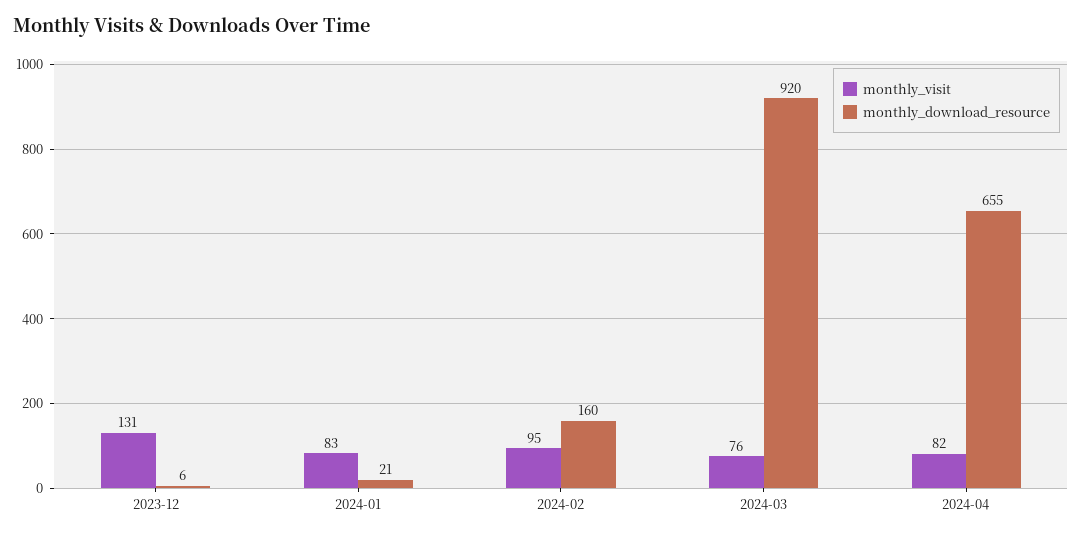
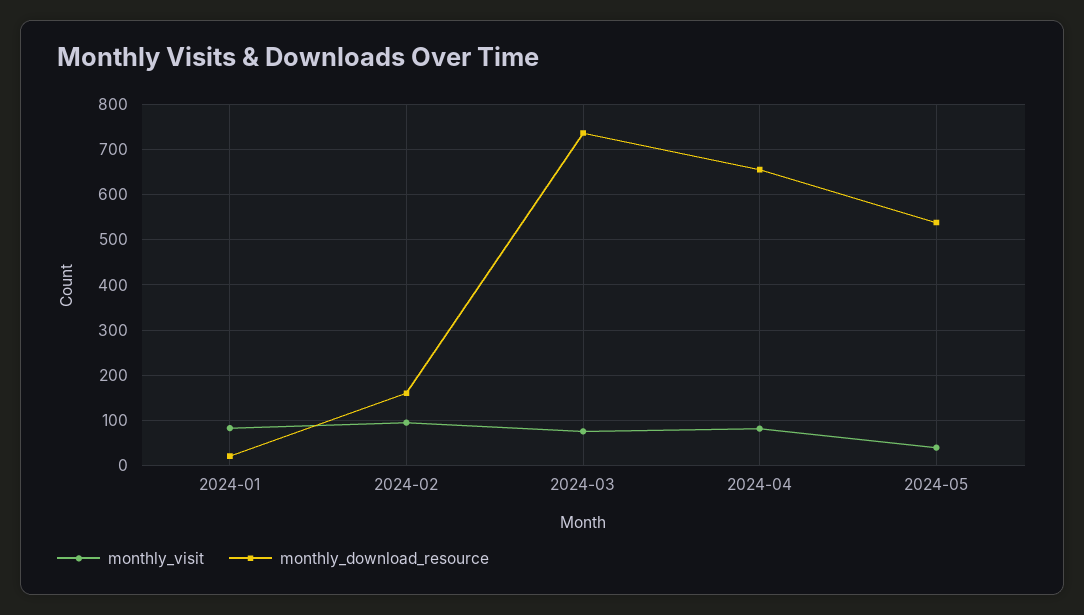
monthly_visit, 2023-12: 131 -> none
monthly_download_resource, 2023-12: 6 -> none
monthly_download_resource, 2024-03: 920 -> 740
monthly_visit, 2024-05: none -> 40
monthly_download_resource, 2024-05: none -> 540

